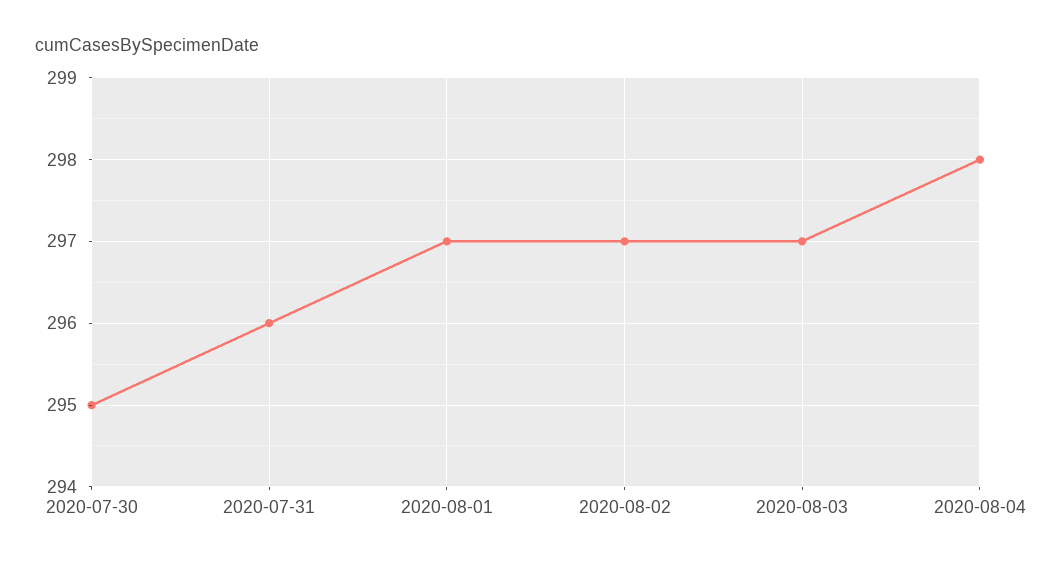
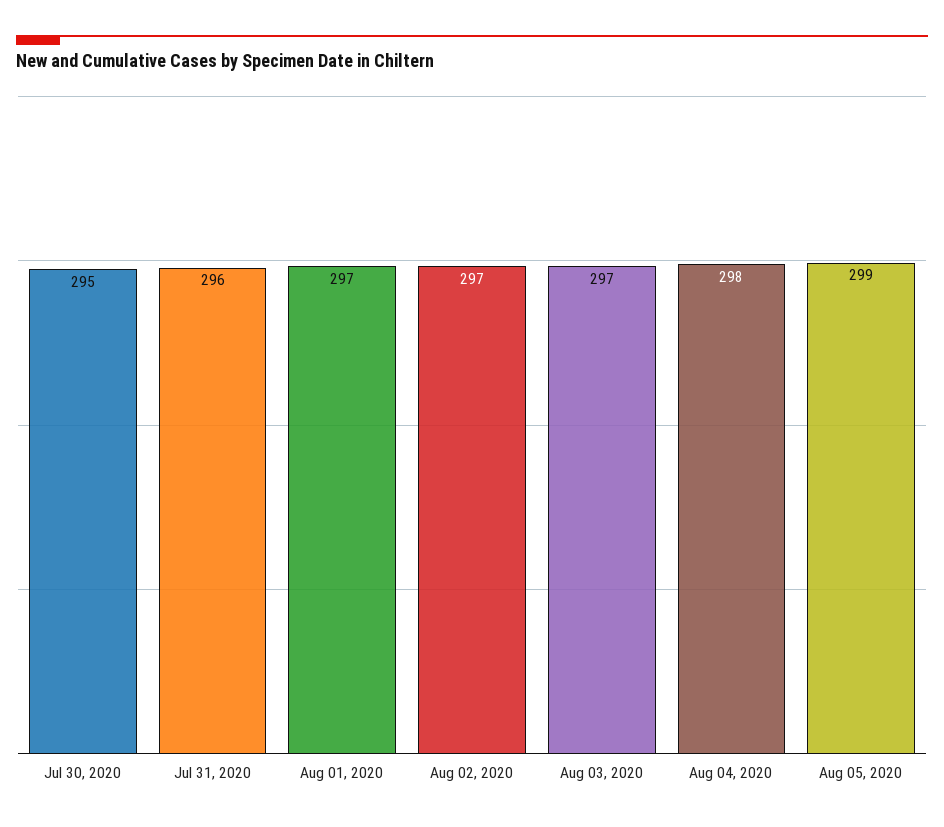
Aug 05, 2020: none -> 299

